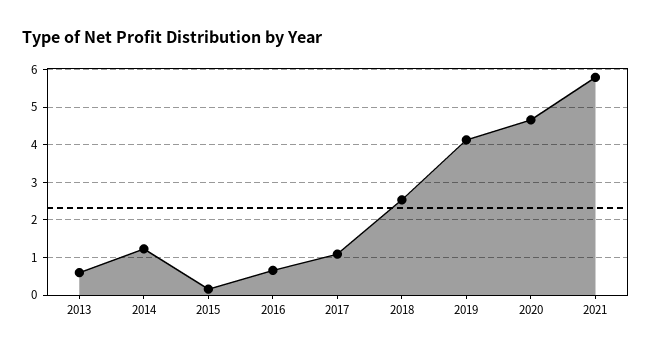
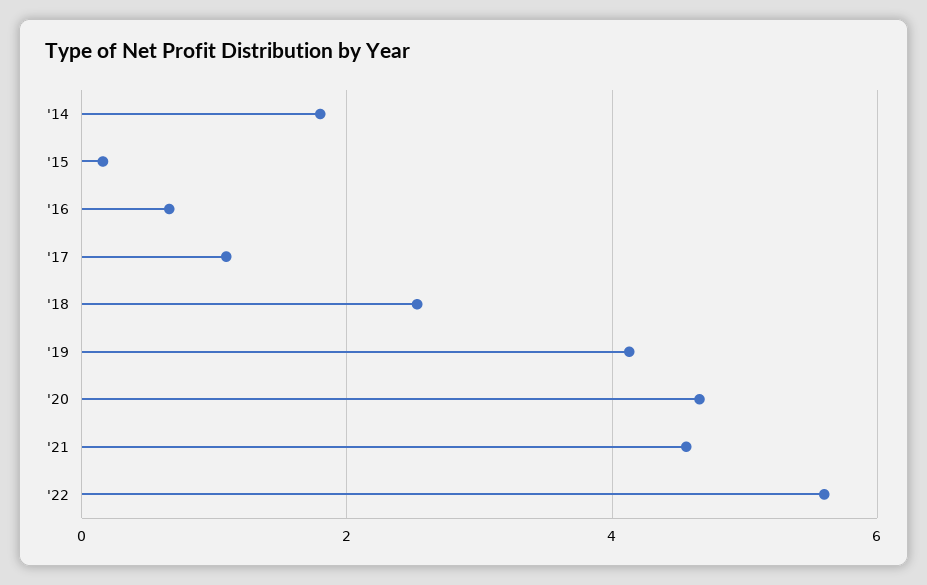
2013: 0.6 -> none
2014: 1.2 -> 1.8
2021: 5.8 -> 4.6
'22: none -> 5.6

